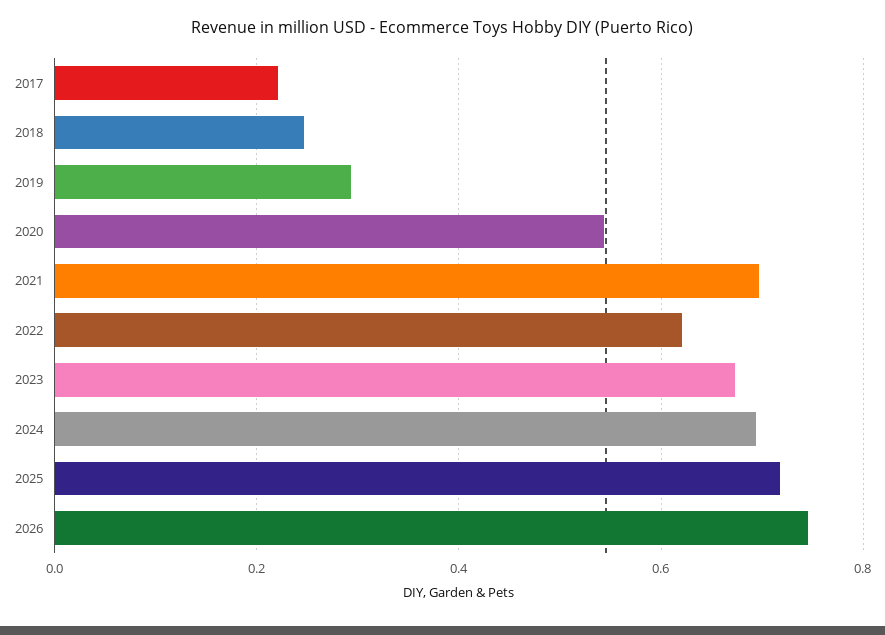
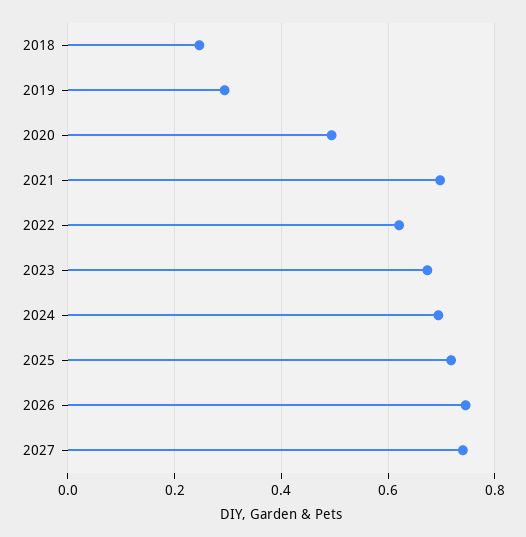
2017: 0.22 -> none
2020: 0.54 -> 0.5
2027: none -> 0.74

